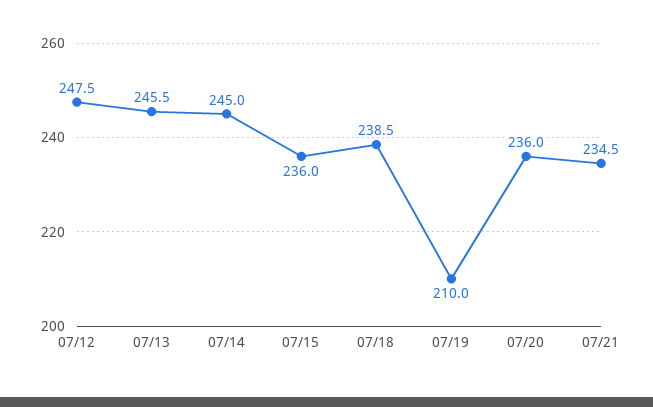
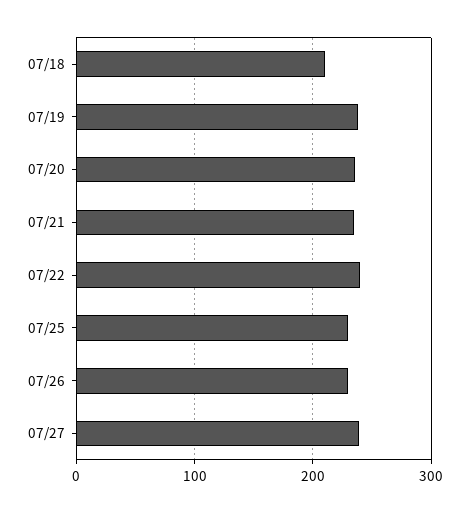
07/12: 247.5 -> none
07/13: 245.5 -> none
07/14: 245 -> none
07/15: 236 -> none
07/18: 238.5 -> 210
07/19: 210 -> 240
07/22: none -> 240
07/25: none -> 230
07/26: none -> 230
07/27: none -> 240

